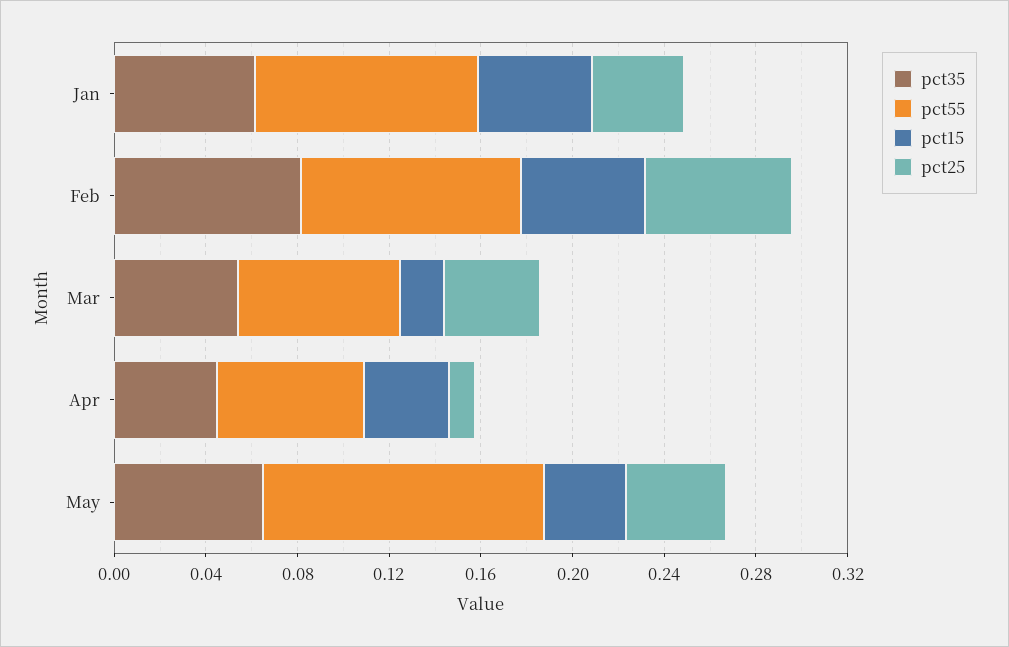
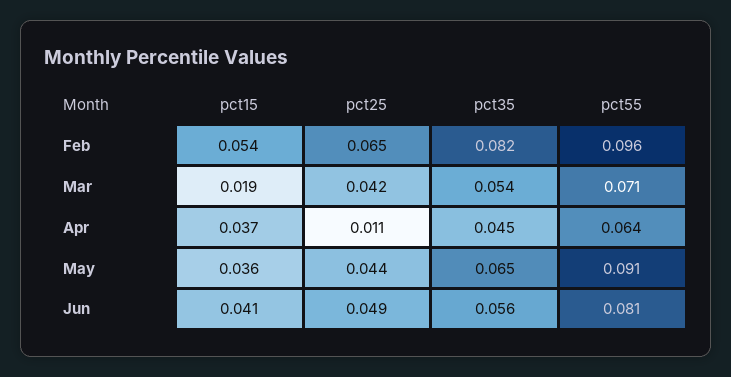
pct35, Jan: 0.06 -> none
pct55, Jan: 0.1 -> none
pct15, Jan: 0.05 -> none
pct25, Jan: 0.04 -> none
pct55, May: 0.12 -> 0.091
pct15, Jun: none -> 0.041
pct25, Jun: none -> 0.049
pct35, Jun: none -> 0.056
pct55, Jun: none -> 0.081

